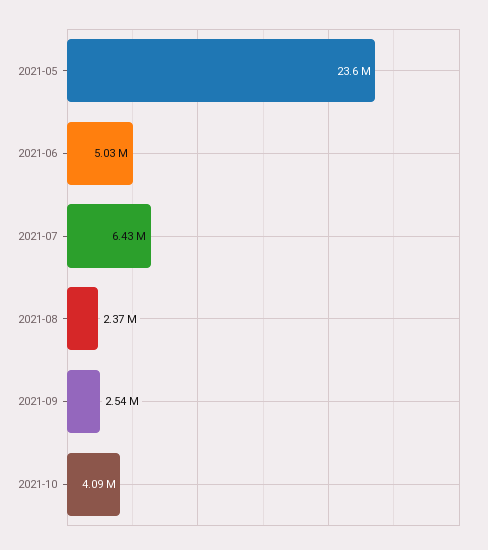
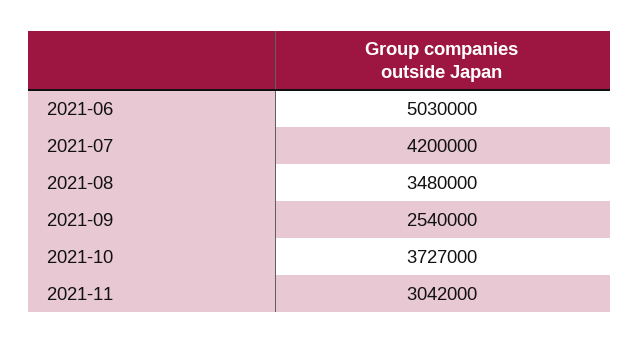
2021-05: 23600000 -> none
2021-07: 6430000 -> 4200000
2021-08: 2370000 -> 3480000
2021-10: 4090000 -> 3727000
2021-11: none -> 3042000

